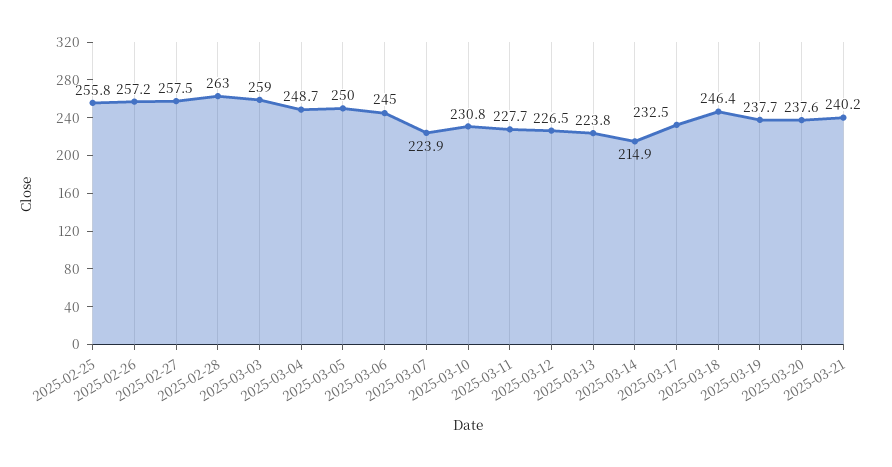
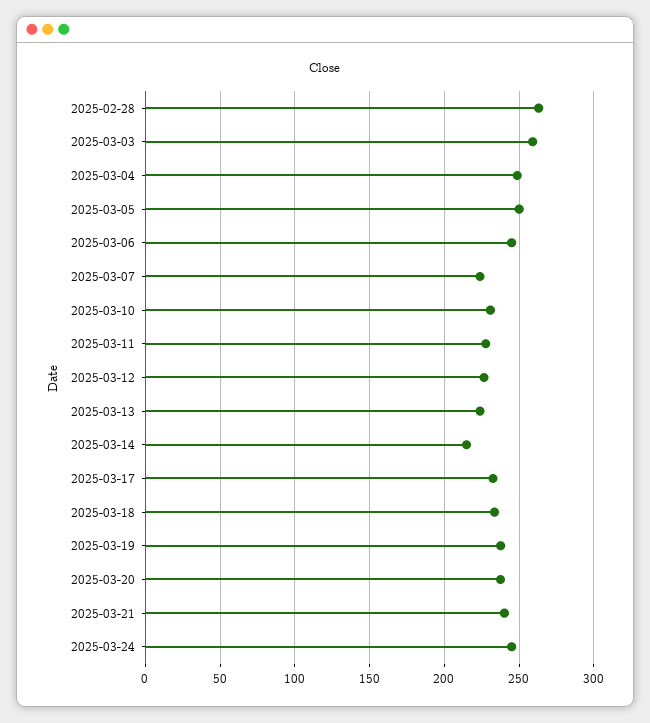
2025-02-25: 255.8 -> none
2025-02-26: 257.2 -> none
2025-02-27: 257.5 -> none
2025-03-18: 246.4 -> 235
2025-03-24: none -> 245

